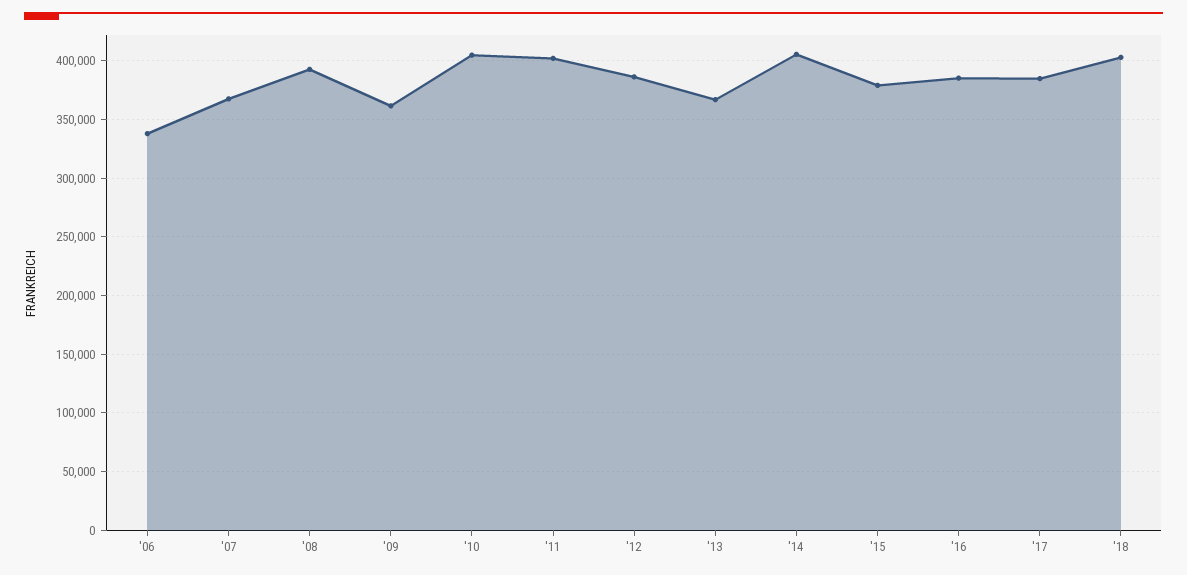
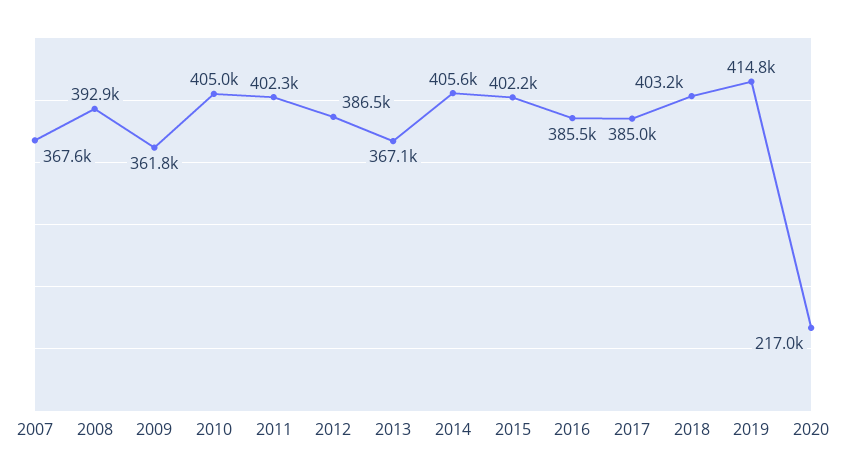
'06: 340000 -> none
'15: 380000 -> 402200
2019: none -> 414800
2020: none -> 217000

